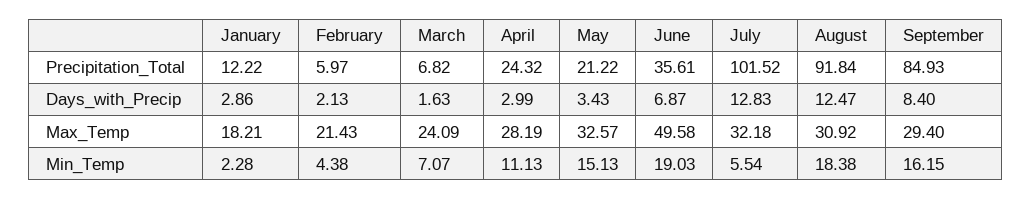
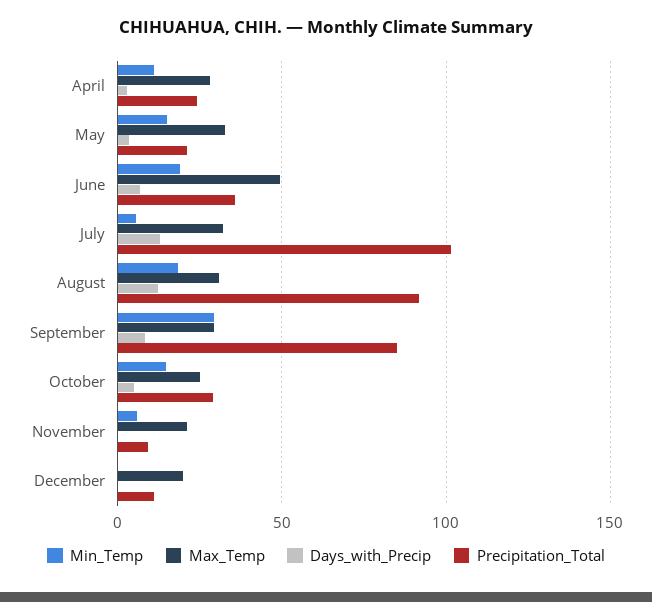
Precipitation_Total, January: 12.22 -> none
Precipitation_Total, February: 5.97 -> none
Precipitation_Total, March: 6.82 -> none
Days_with_Precip, January: 2.86 -> none
Days_with_Precip, February: 2.13 -> none
Days_with_Precip, March: 1.63 -> none
Max_Temp, January: 18.21 -> none
Max_Temp, February: 21.43 -> none
Max_Temp, March: 24.09 -> none
Min_Temp, January: 2.28 -> none
Min_Temp, February: 4.38 -> none
Min_Temp, March: 7.07 -> none
Min_Temp, September: 16.15 -> 30
Min_Temp, October: none -> 15
Max_Temp, October: none -> 25
Days_with_Precip, October: none -> 5
Precipitation_Total, October: none -> 30
Min_Temp, November: none -> 5
Max_Temp, November: none -> 20
Days_with_Precip, November: none -> 0
Precipitation_Total, November: none -> 10
Min_Temp, December: none -> 0
Max_Temp, December: none -> 20
Days_with_Precip, December: none -> 0
Precipitation_Total, December: none -> 10

